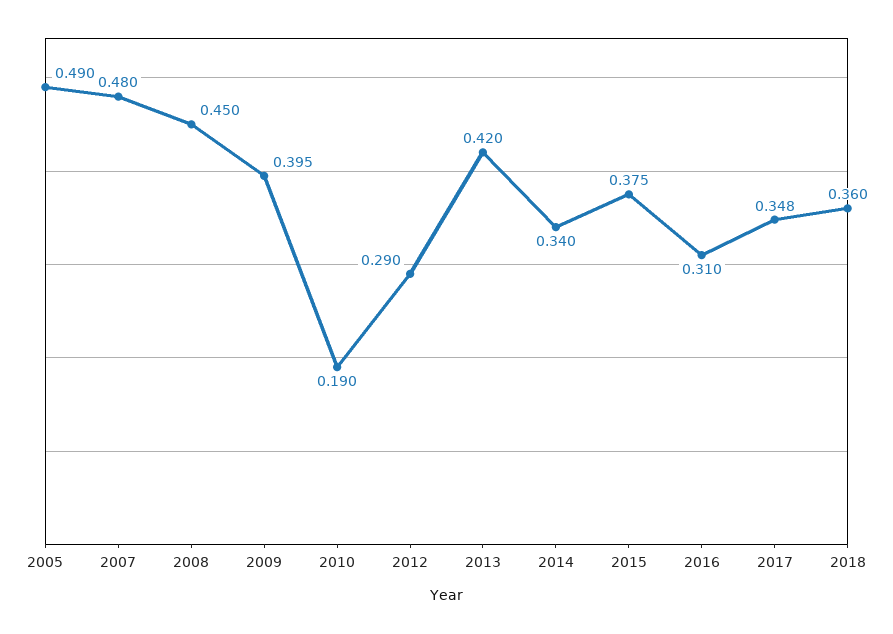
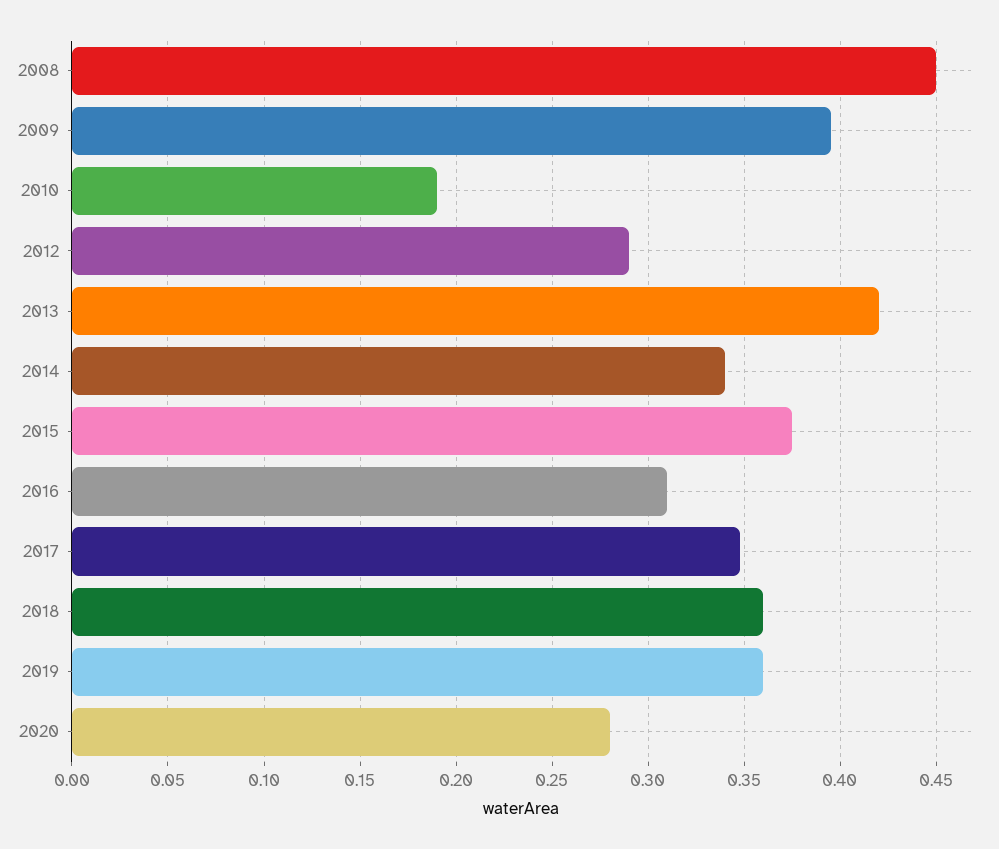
2005: 0.49 -> none
2007: 0.48 -> none
2019: none -> 0.36
2020: none -> 0.28

